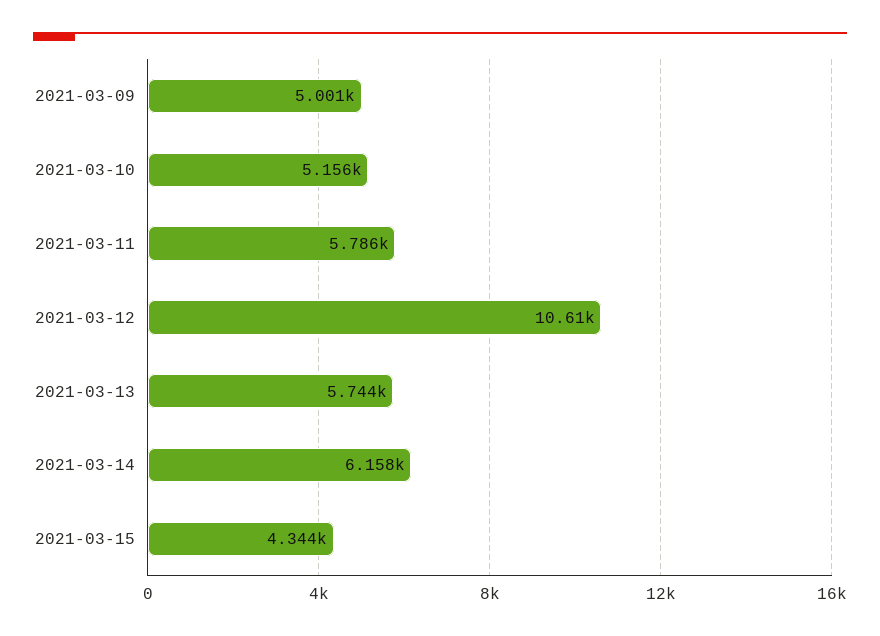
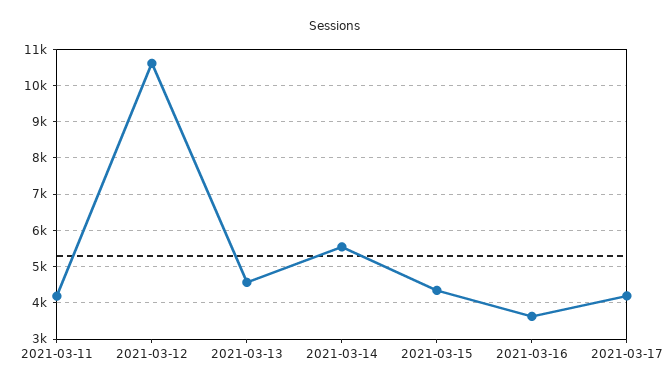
2021-03-09: 5001 -> none
2021-03-10: 5156 -> none
2021-03-11: 5786 -> 4200
2021-03-13: 5744 -> 4600
2021-03-14: 6158 -> 5600
2021-03-16: none -> 3600
2021-03-17: none -> 4200

